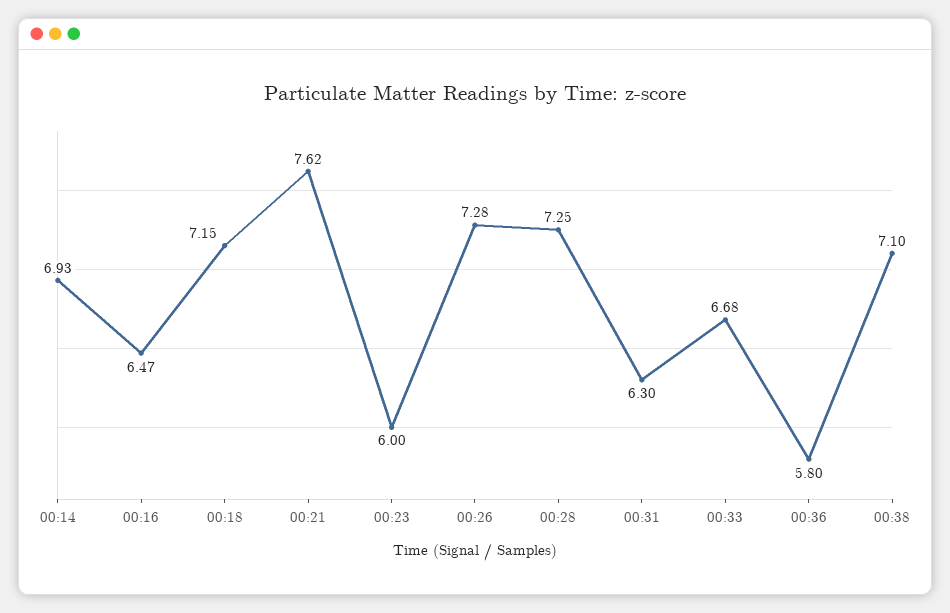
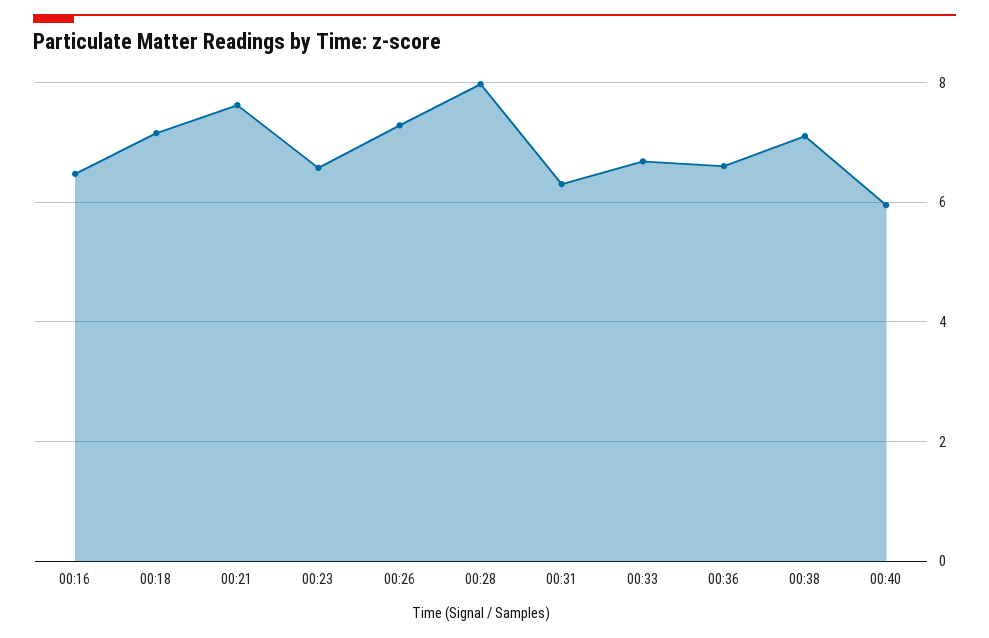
00:14: 6.93 -> none
00:23: 6 -> 6.6
00:28: 7.25 -> 8
00:36: 5.8 -> 6.6
00:40: none -> 6

